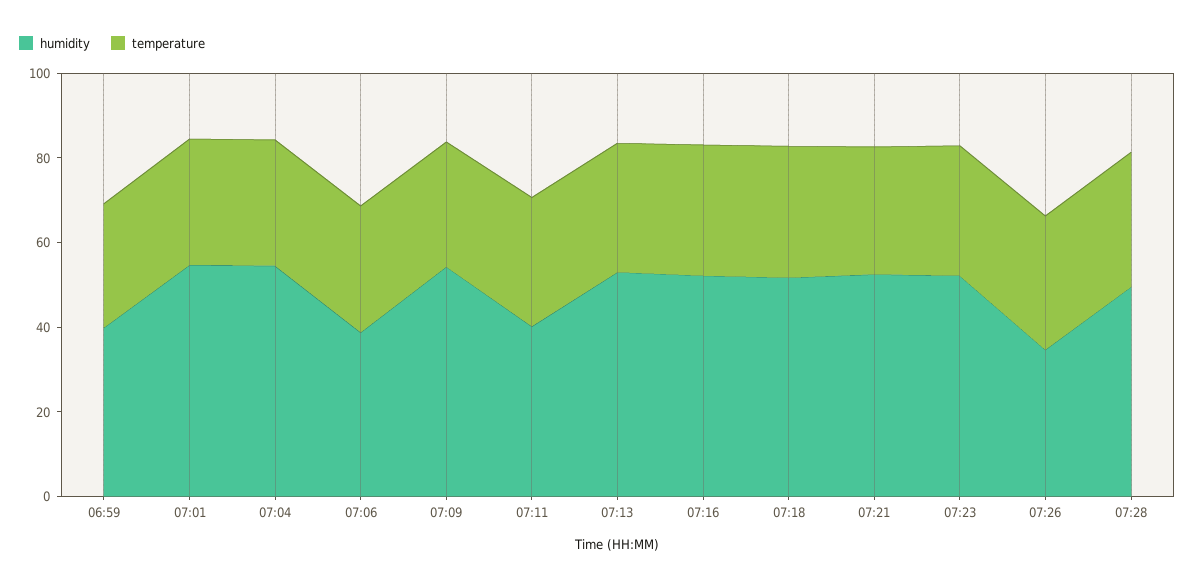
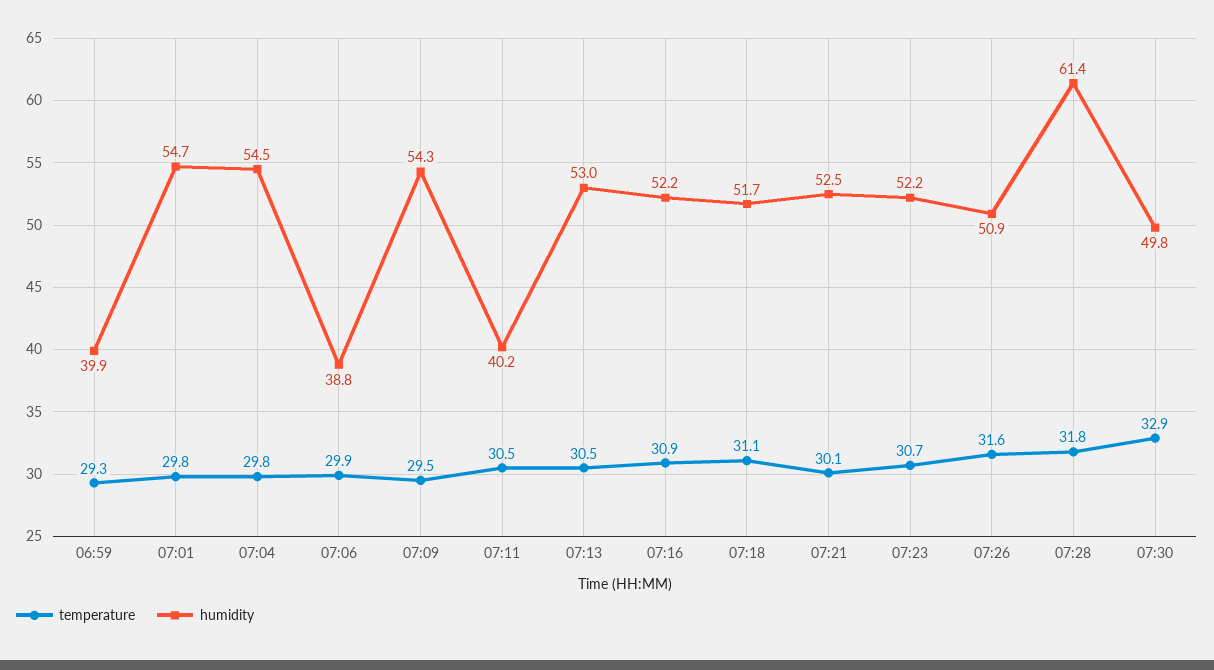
humidity, 07:26: 35 -> 50.9
humidity, 07:28: 50 -> 61.4
temperature, 07:30: none -> 32.9
humidity, 07:30: none -> 49.8

